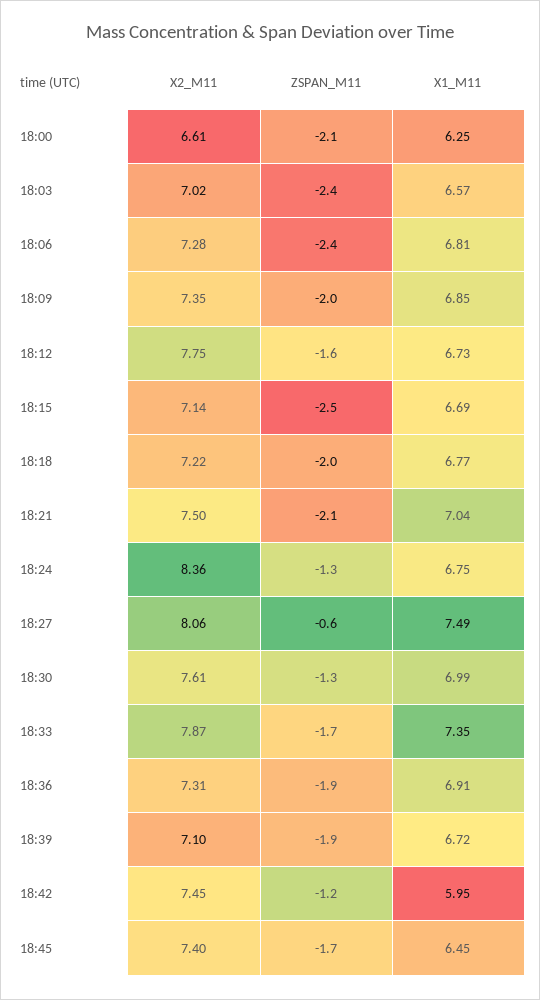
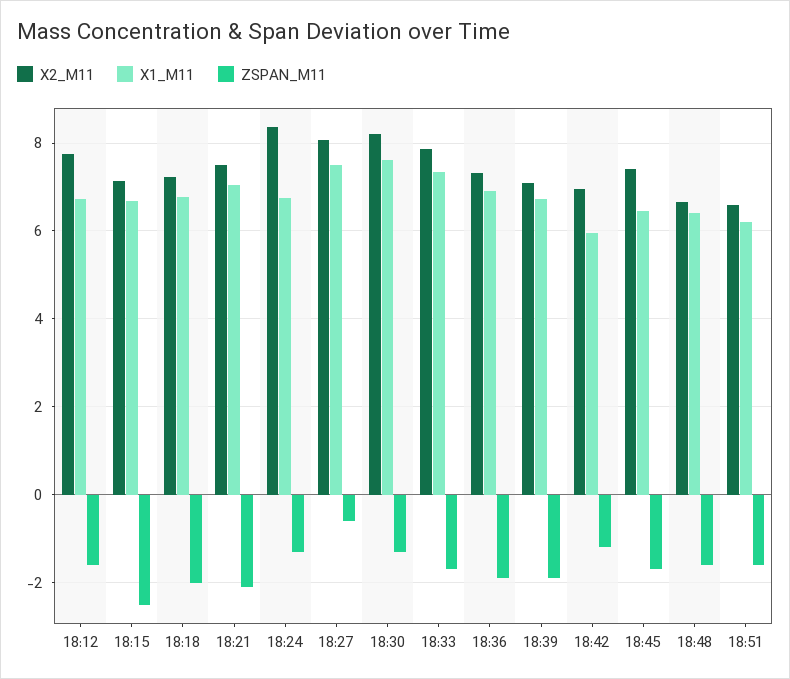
X2_M11, 18:00: 6.61 -> none
ZSPAN_M11, 18:00: -2.1 -> none
X1_M11, 18:00: 6.25 -> none
X2_M11, 18:03: 7.02 -> none
ZSPAN_M11, 18:03: -2.4 -> none
X1_M11, 18:03: 6.57 -> none
X2_M11, 18:06: 7.28 -> none
ZSPAN_M11, 18:06: -2.4 -> none
X1_M11, 18:06: 6.81 -> none
X2_M11, 18:09: 7.35 -> none
ZSPAN_M11, 18:09: -2 -> none
X1_M11, 18:09: 6.85 -> none
X2_M11, 18:30: 7.61 -> 8.2
X1_M11, 18:30: 6.99 -> 7.6
X2_M11, 18:42: 7.45 -> 7
X2_M11, 18:48: none -> 6.6
X1_M11, 18:48: none -> 6.4
ZSPAN_M11, 18:48: none -> -1.6
X2_M11, 18:51: none -> 6.6
X1_M11, 18:51: none -> 6.2
ZSPAN_M11, 18:51: none -> -1.6

